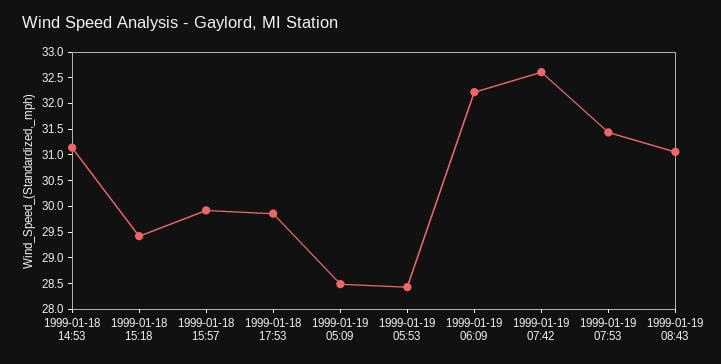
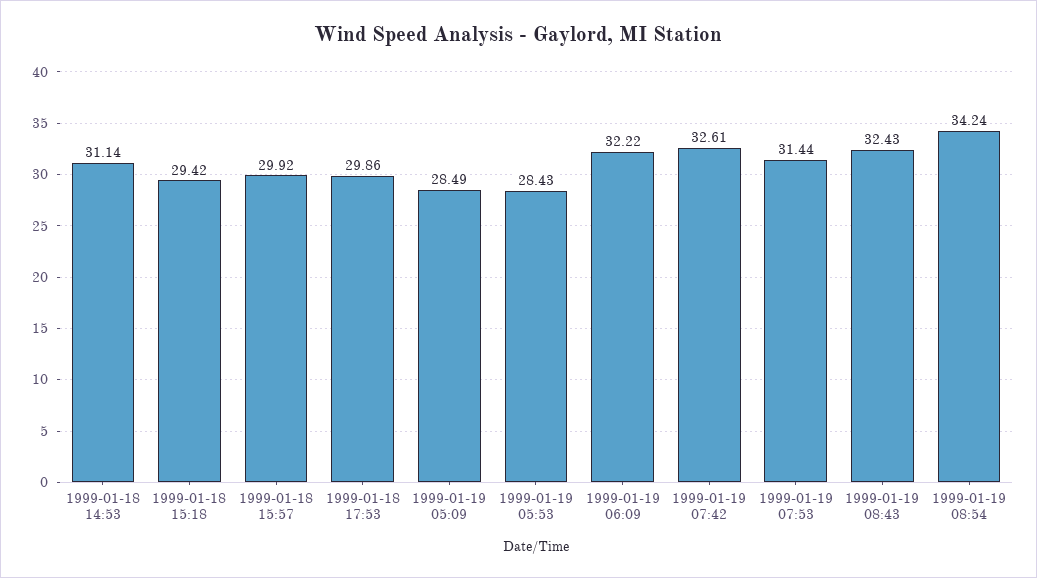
1999-01-19 08:43: 31 -> 32.43
1999-01-19 08:54: none -> 34.24

